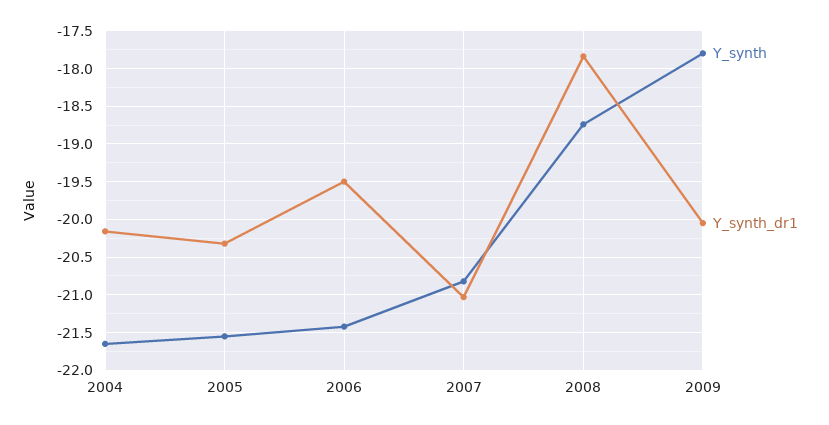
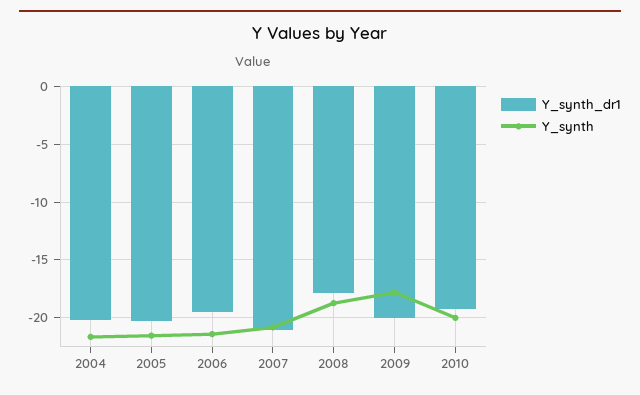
Y_synth_dr1, 2010: none -> -19
Y_synth, 2010: none -> -20

